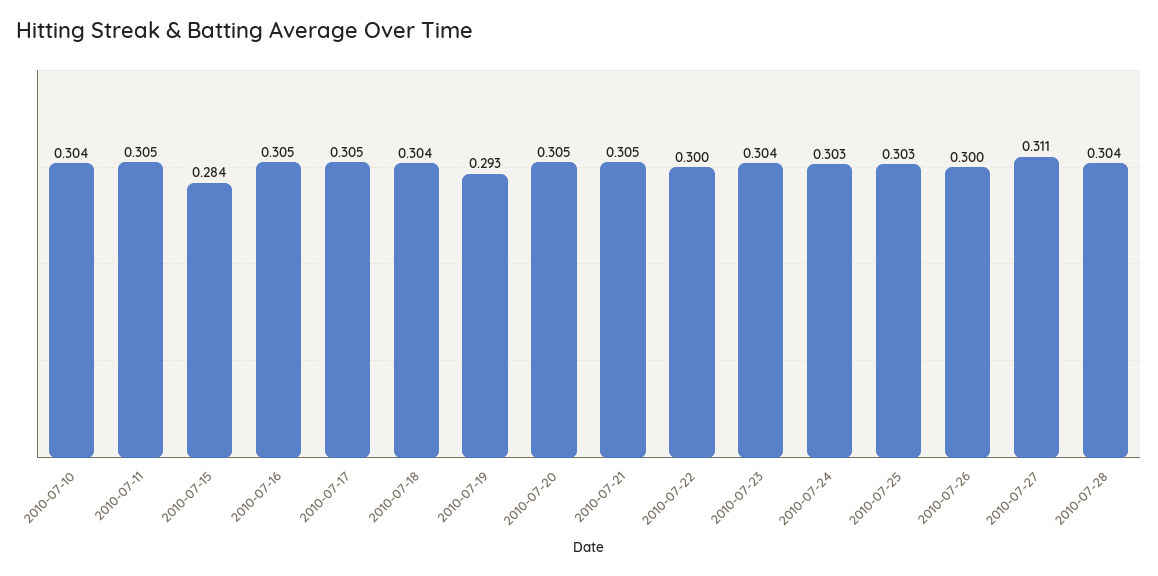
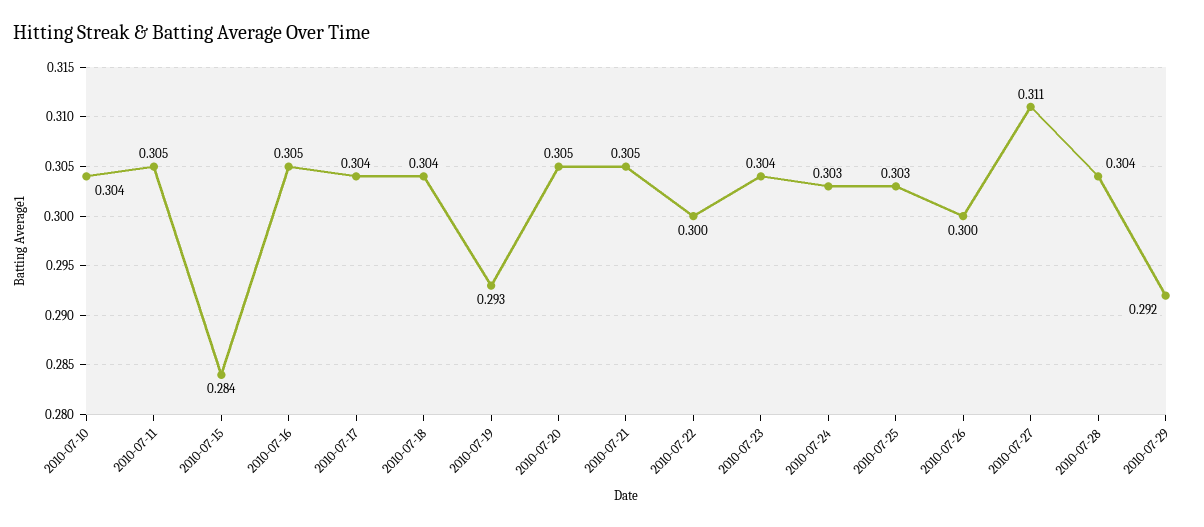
2010-07-17: 0.305 -> 0.304
2010-07-29: none -> 0.292

